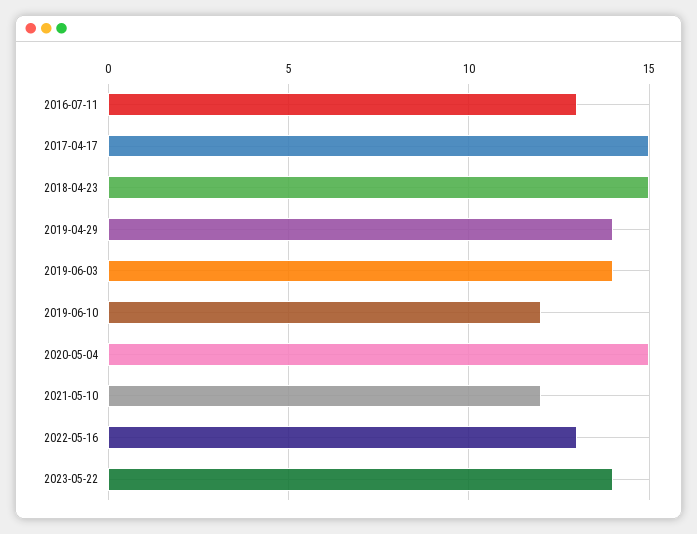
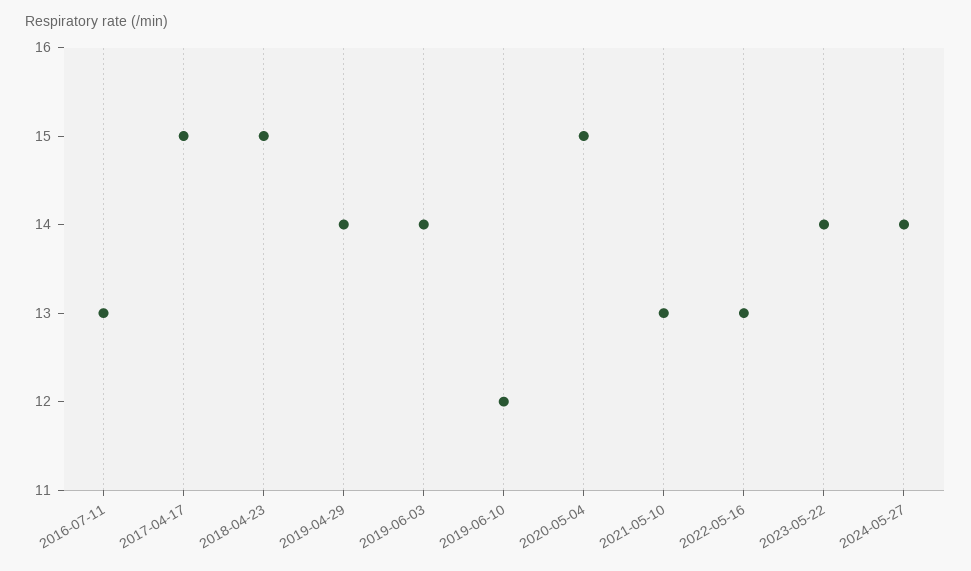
2021-05-10: 12 -> 13
2024-05-27: none -> 14

